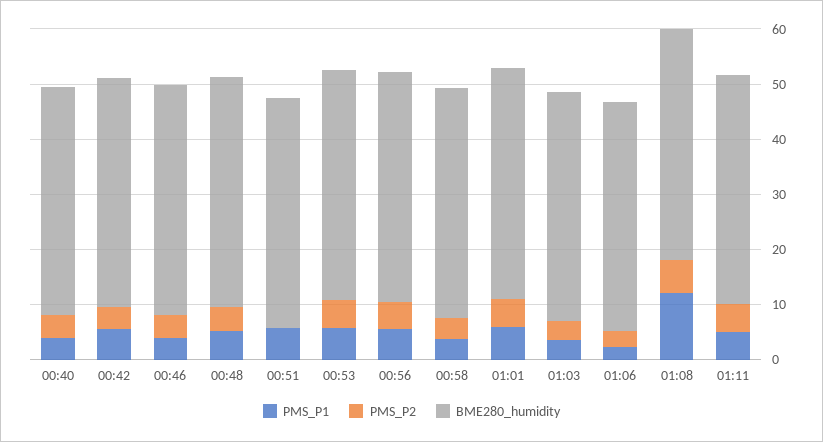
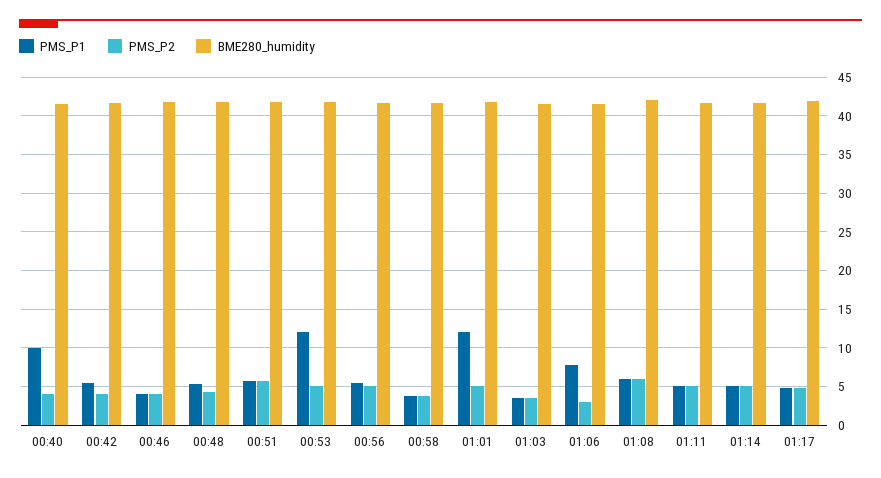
PMS_P1, 00:40: 4 -> 10
PMS_P2, 00:51: 0 -> 6
PMS_P1, 00:53: 6 -> 12
PMS_P1, 01:01: 6 -> 12
PMS_P1, 01:06: 2 -> 8
PMS_P1, 01:08: 12 -> 6
PMS_P1, 01:14: none -> 5
PMS_P2, 01:14: none -> 5
BME280_humidity, 01:14: none -> 42
PMS_P1, 01:17: none -> 5
PMS_P2, 01:17: none -> 5
BME280_humidity, 01:17: none -> 42

